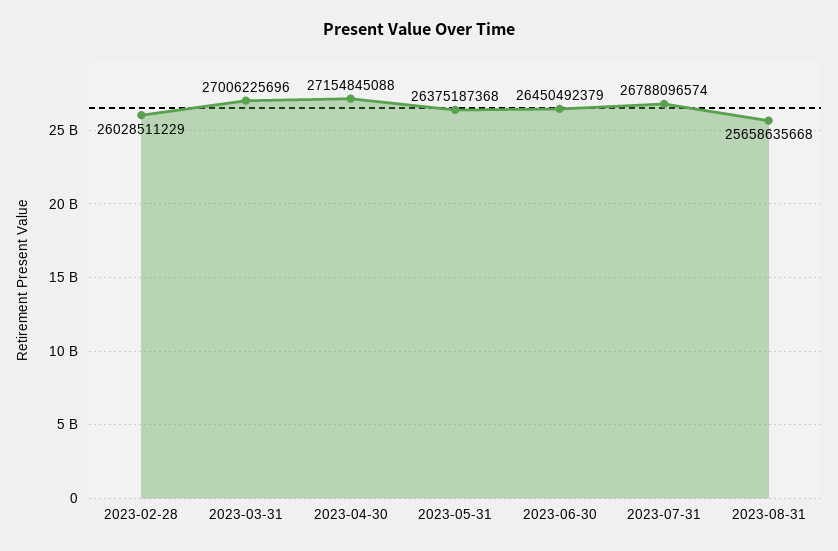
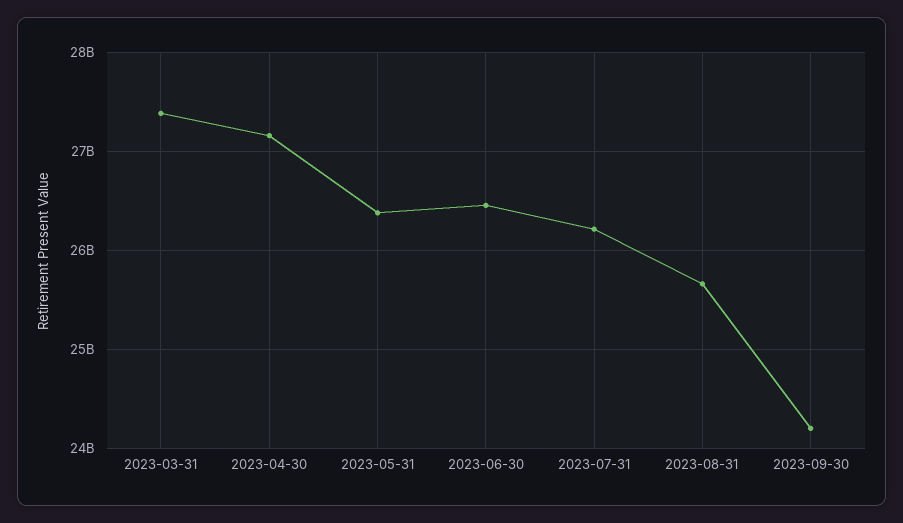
2023-02-28: 26028511229 -> none
2023-03-31: 27006225696 -> 27400000000
2023-07-31: 26788096574 -> 26200000000
2023-09-30: none -> 24200000000

